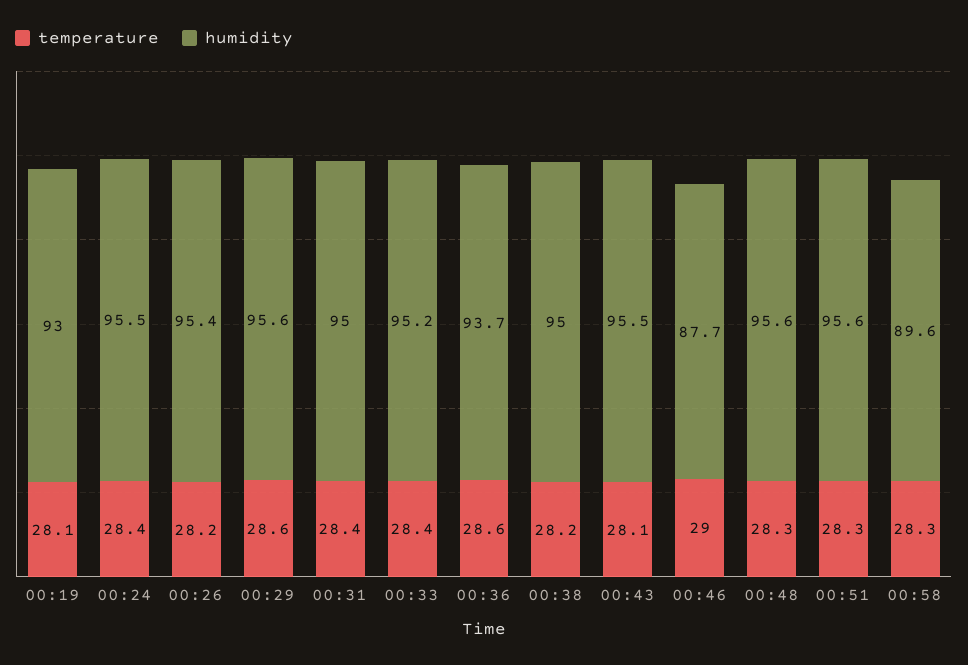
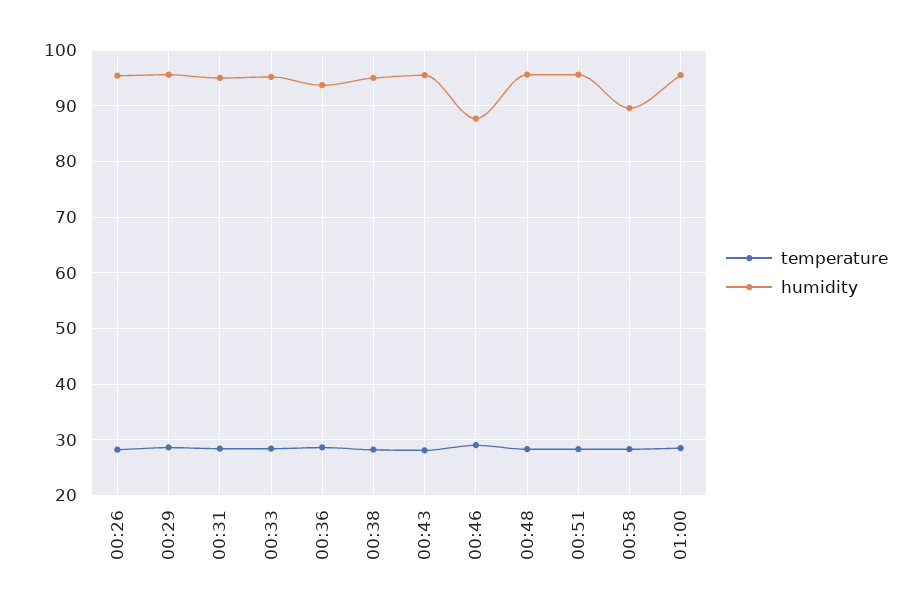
temperature, 00:19: 28.1 -> none
humidity, 00:19: 93 -> none
temperature, 00:24: 28.4 -> none
humidity, 00:24: 95.5 -> none
temperature, 01:00: none -> 28
humidity, 01:00: none -> 96

